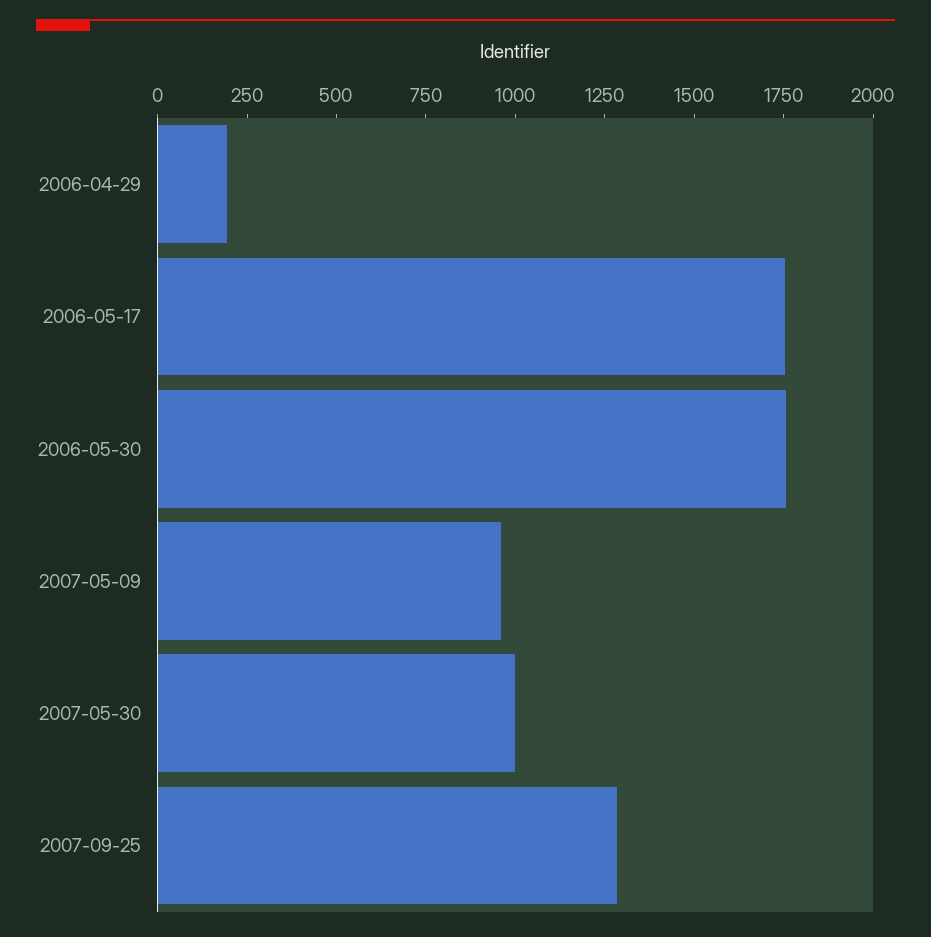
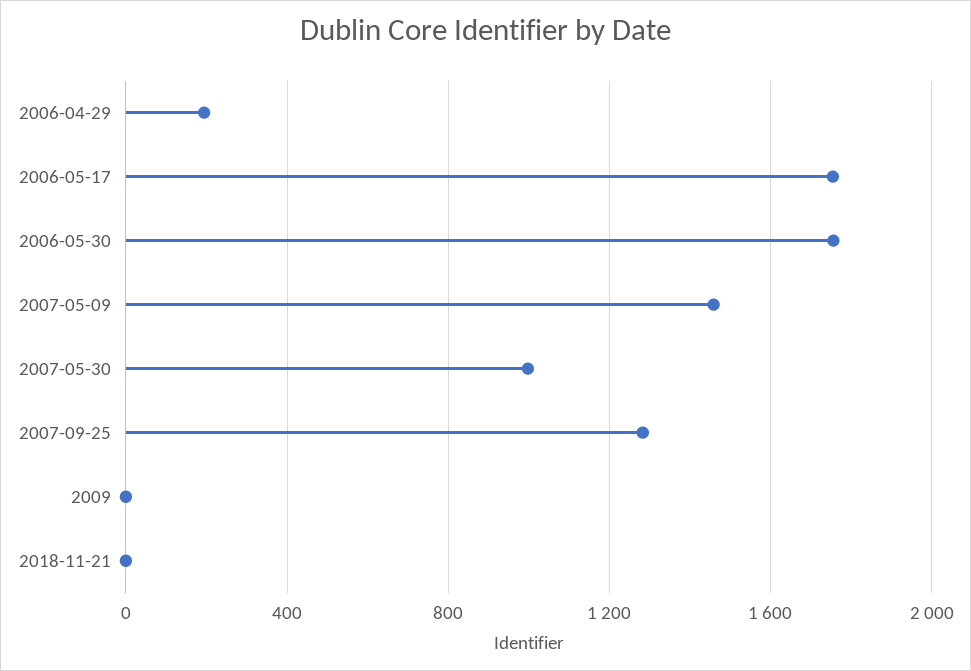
2007-05-09: 950 -> 1450
2009: none -> 0
2018-11-21: none -> 0

